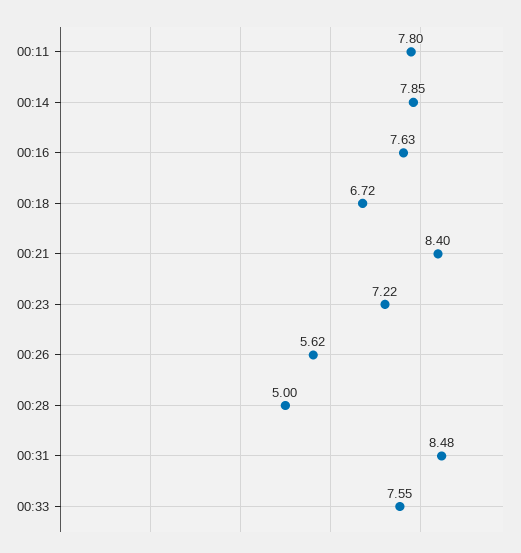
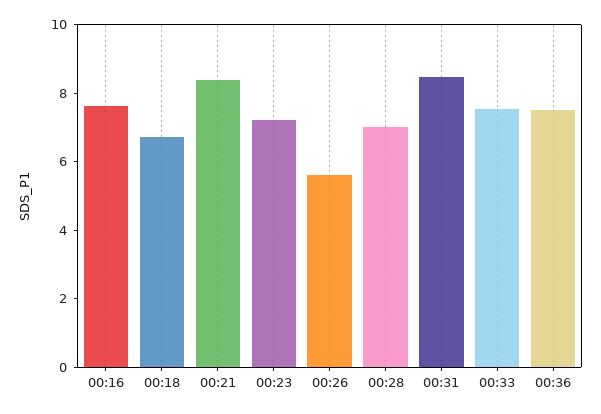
00:11: 7.8 -> none
00:14: 7.85 -> none
00:28: 5 -> 7
00:36: none -> 7.5

